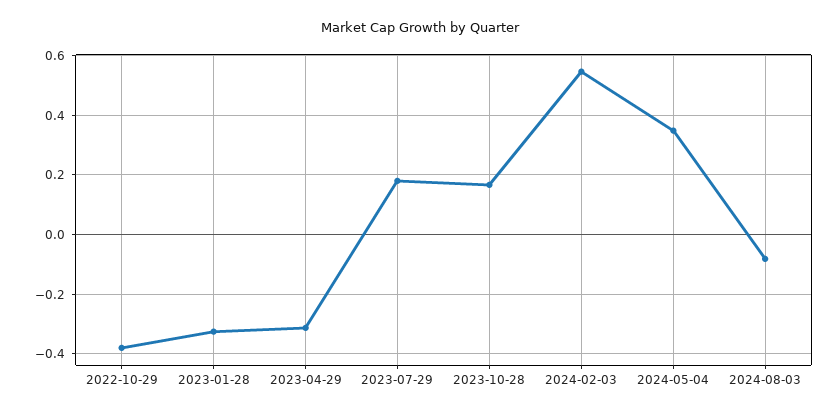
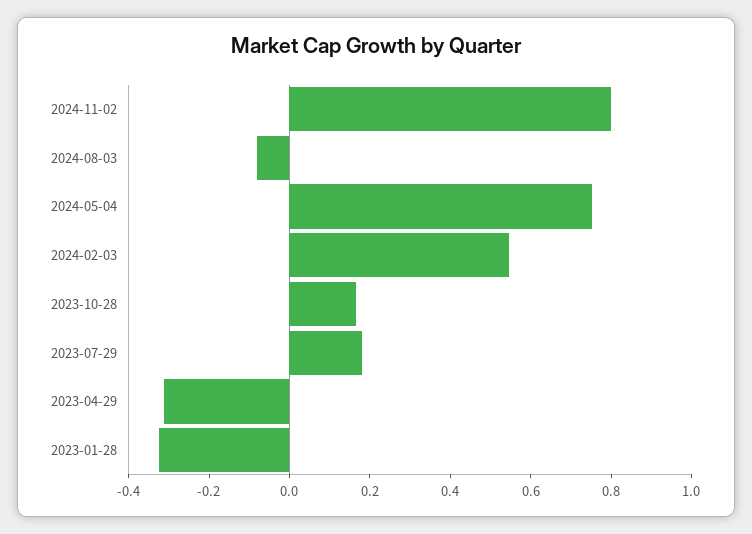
2022-10-29: -0.375 -> none
2024-05-04: 0.35 -> 0.75
2024-11-02: none -> 0.8

